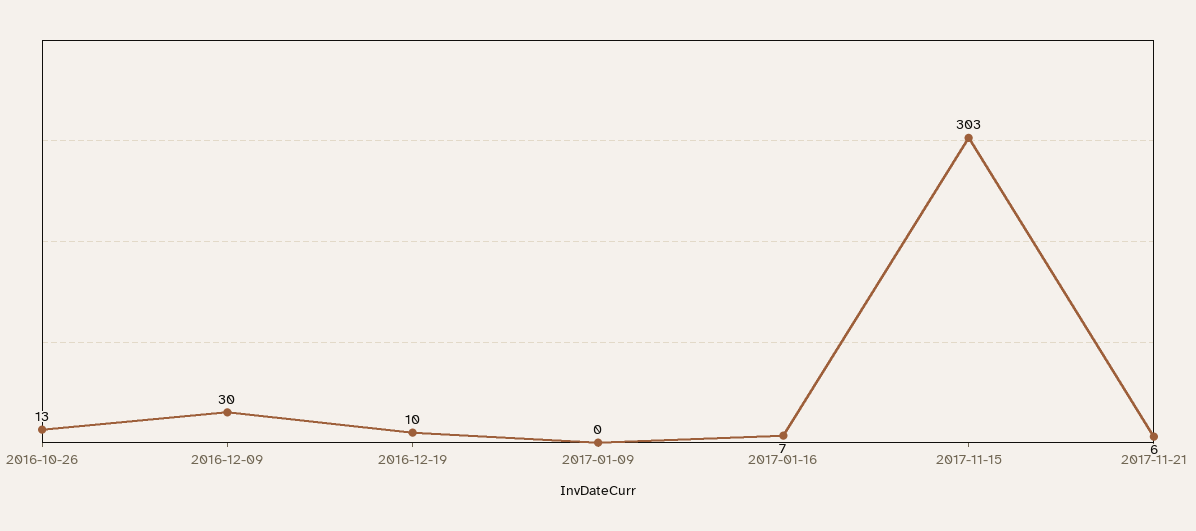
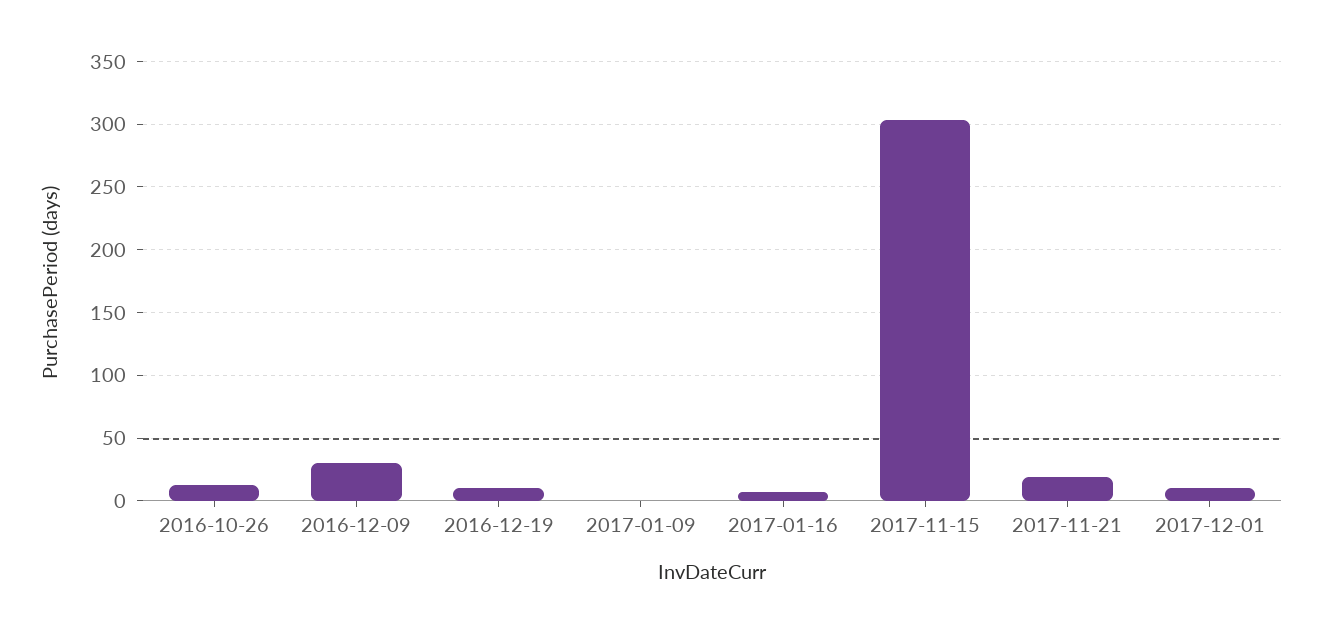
2017-11-21: 6 -> 20
2017-12-01: none -> 10

